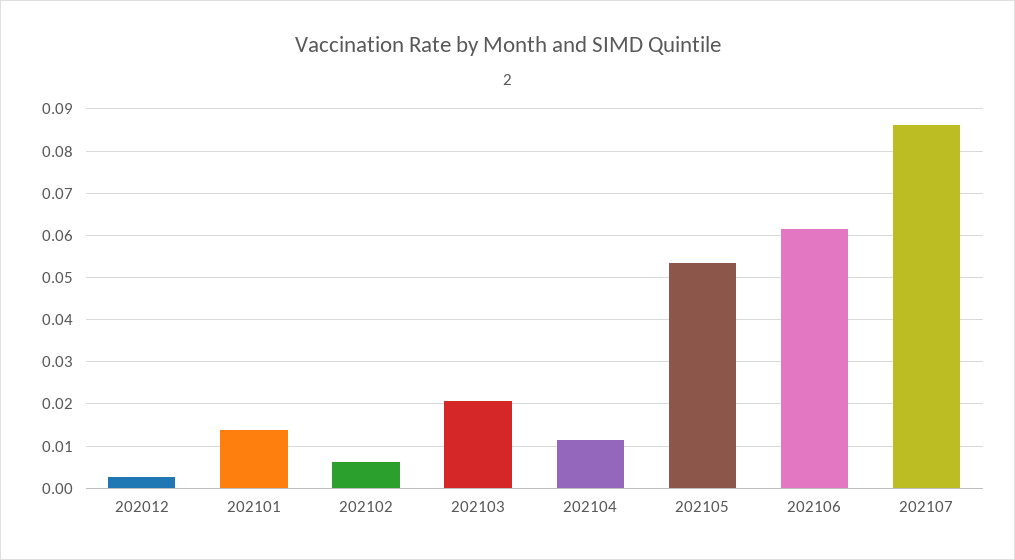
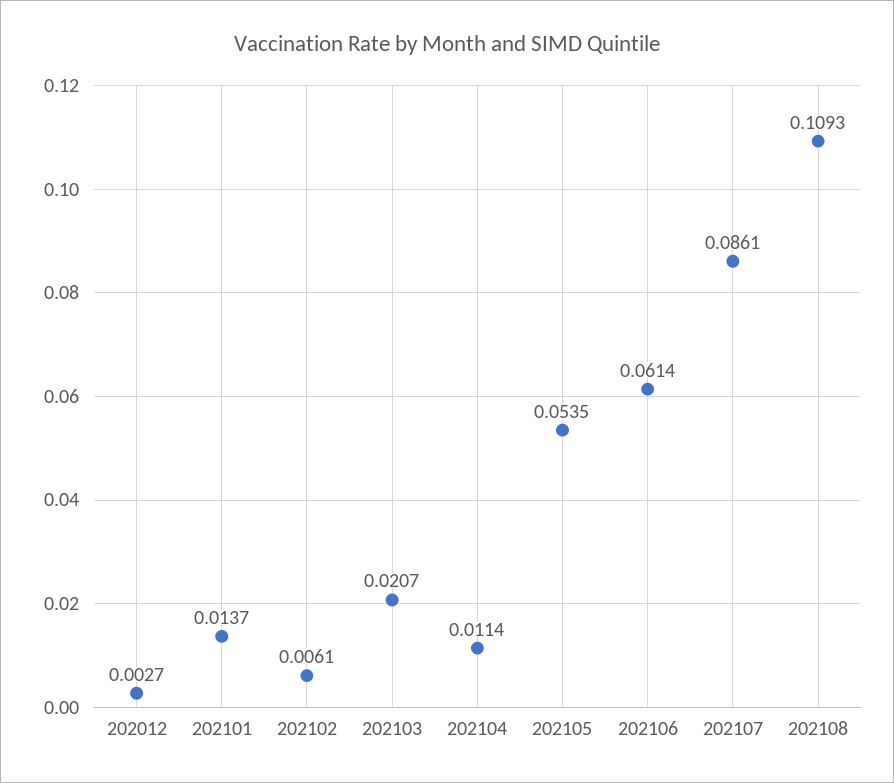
202108: none -> 0.1093

